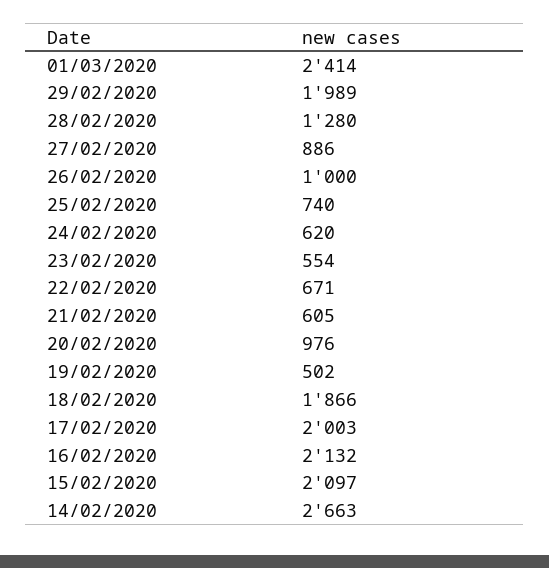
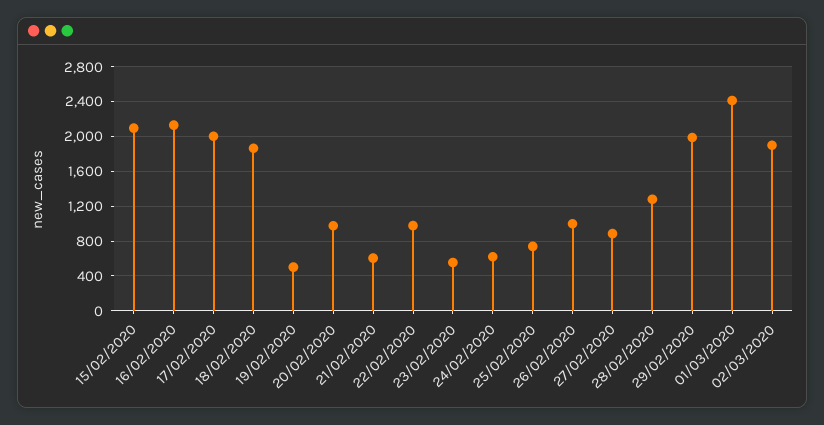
22/02/2020: 671 -> 1000
14/02/2020: 2663 -> none
02/03/2020: none -> 1900

